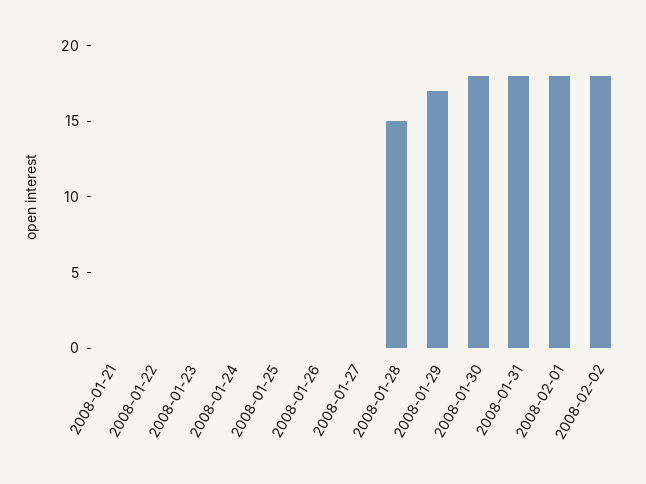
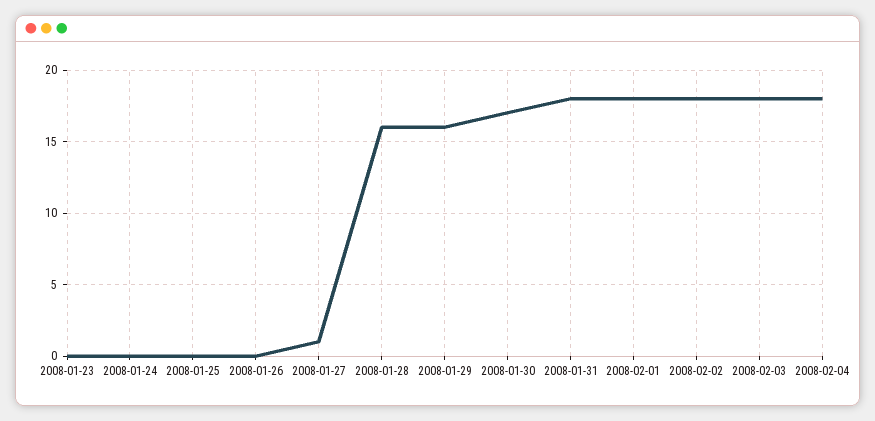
2008-01-21: 0 -> none
2008-01-22: 0 -> none
2008-01-27: 0 -> 1
2008-01-28: 15 -> 16
2008-01-29: 17 -> 16
2008-01-30: 18 -> 17
2008-02-03: none -> 18
2008-02-04: none -> 18

